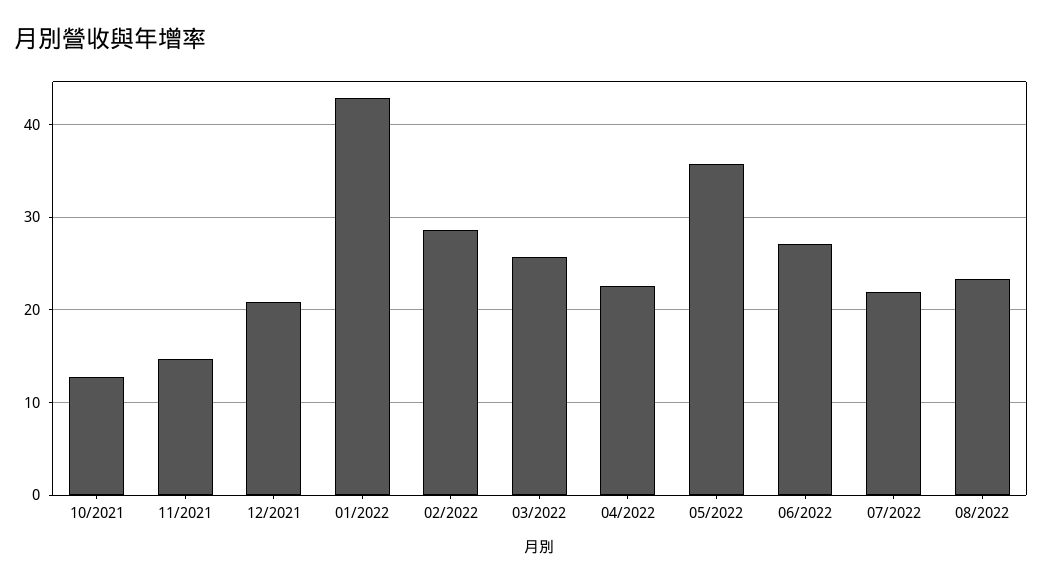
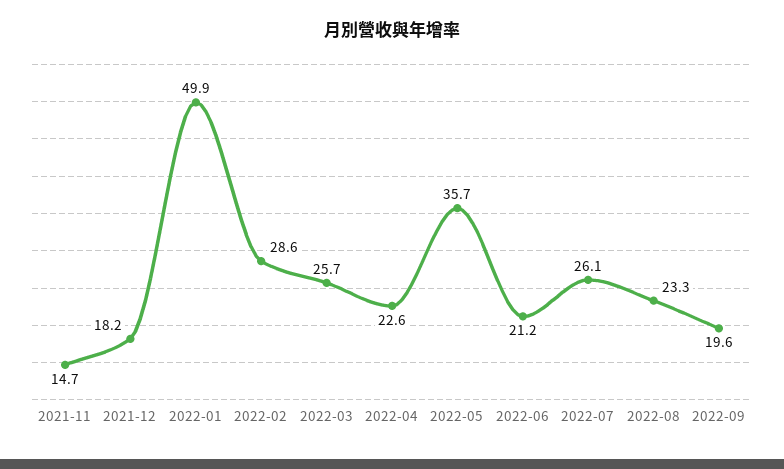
10/2021: 13 -> none
12/2021: 21 -> 18.2
01/2022: 43 -> 49.9
06/2022: 27 -> 21.2
07/2022: 22 -> 26.1
2022-09: none -> 19.6

